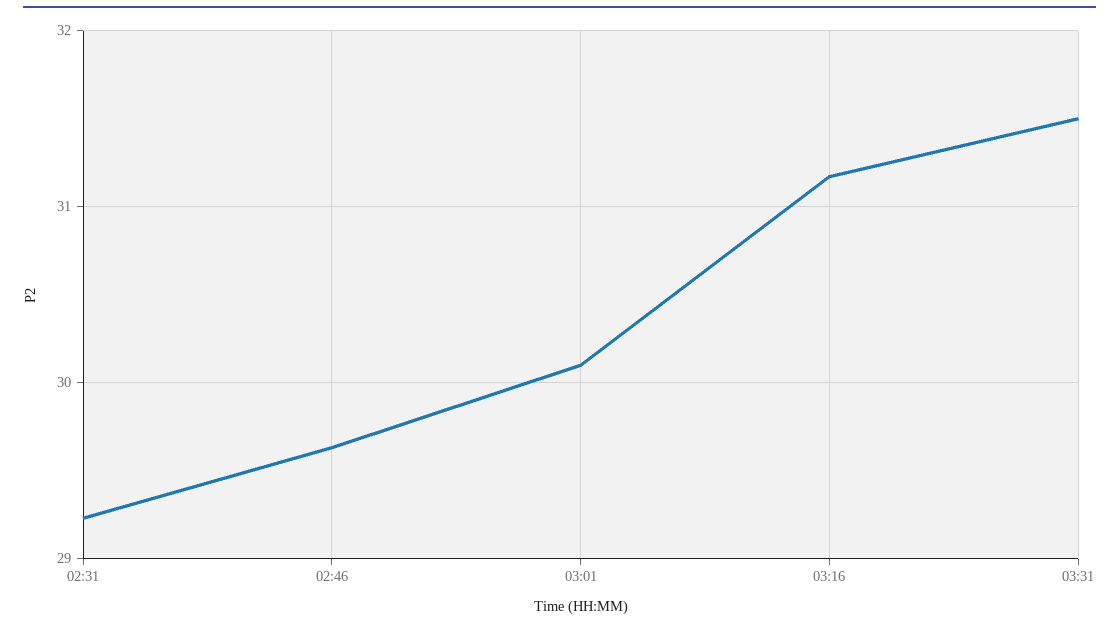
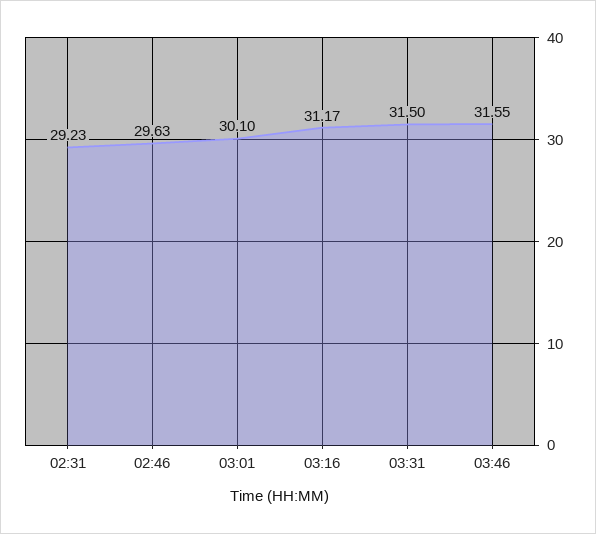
03:46: none -> 31.55

